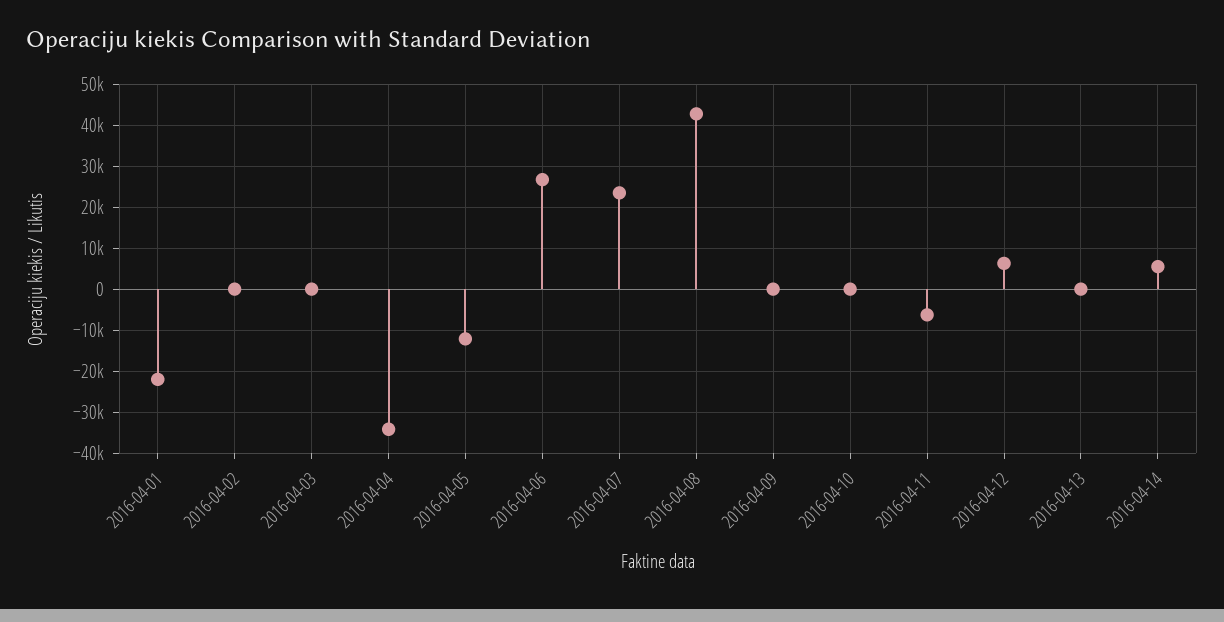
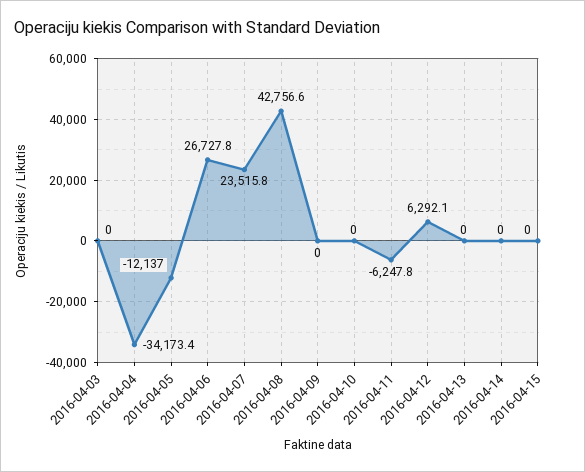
2016-04-01: -22000 -> none
2016-04-02: 0 -> none
2016-04-14: 6000 -> 0
2016-04-15: none -> 0

